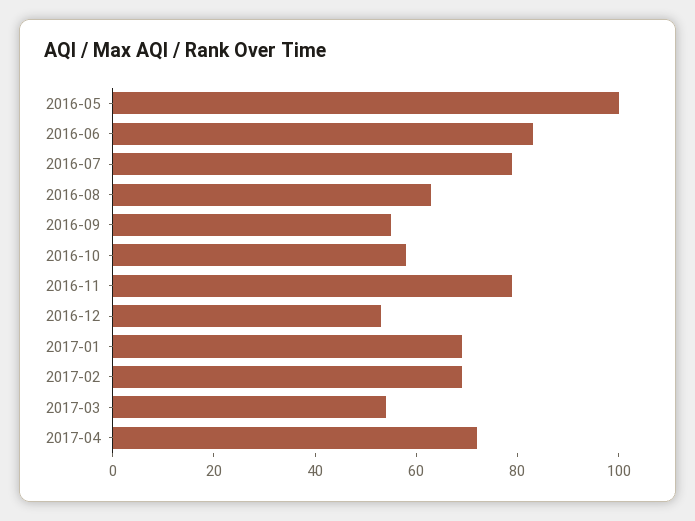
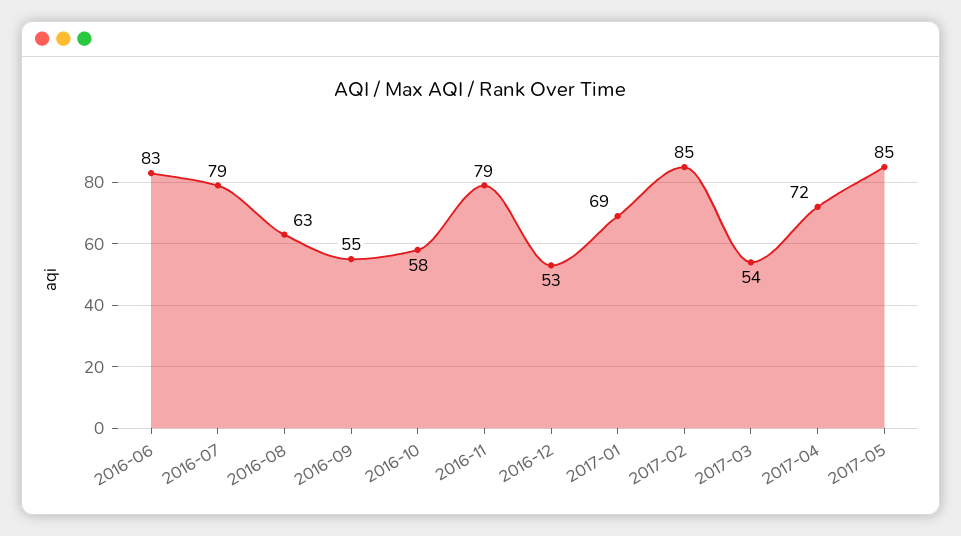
2016-05: 100 -> none
2017-02: 70 -> 85
2017-05: none -> 85

